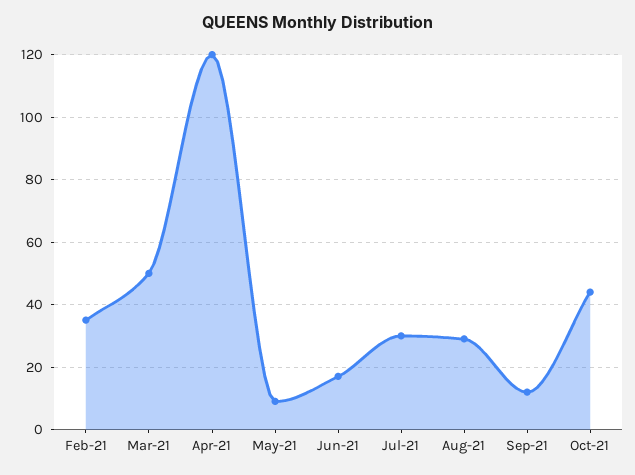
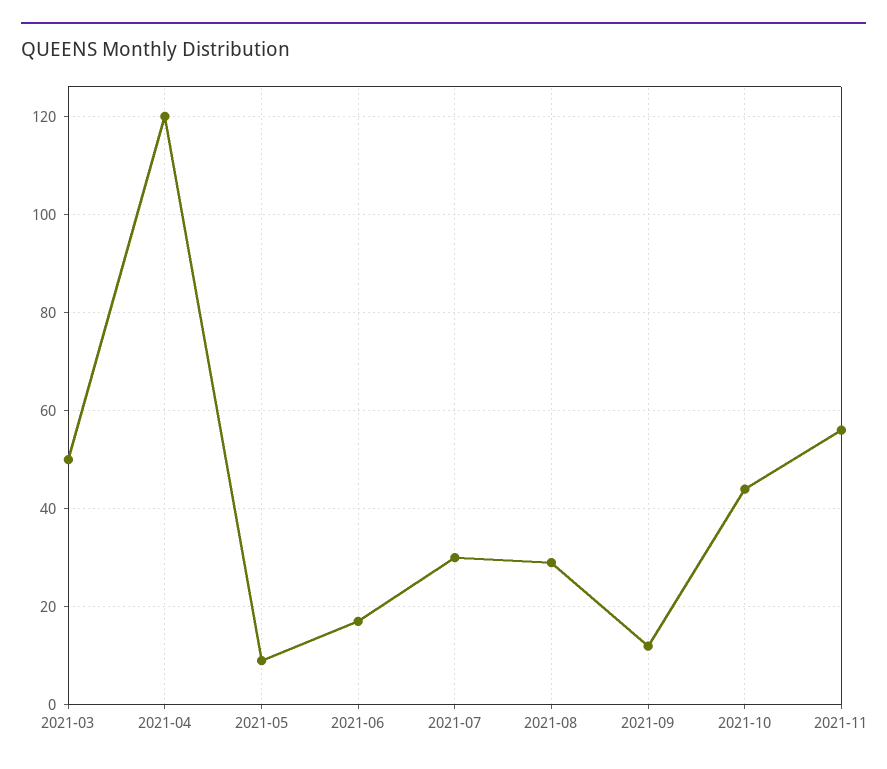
Feb-21: 35 -> none
2021-11: none -> 55

